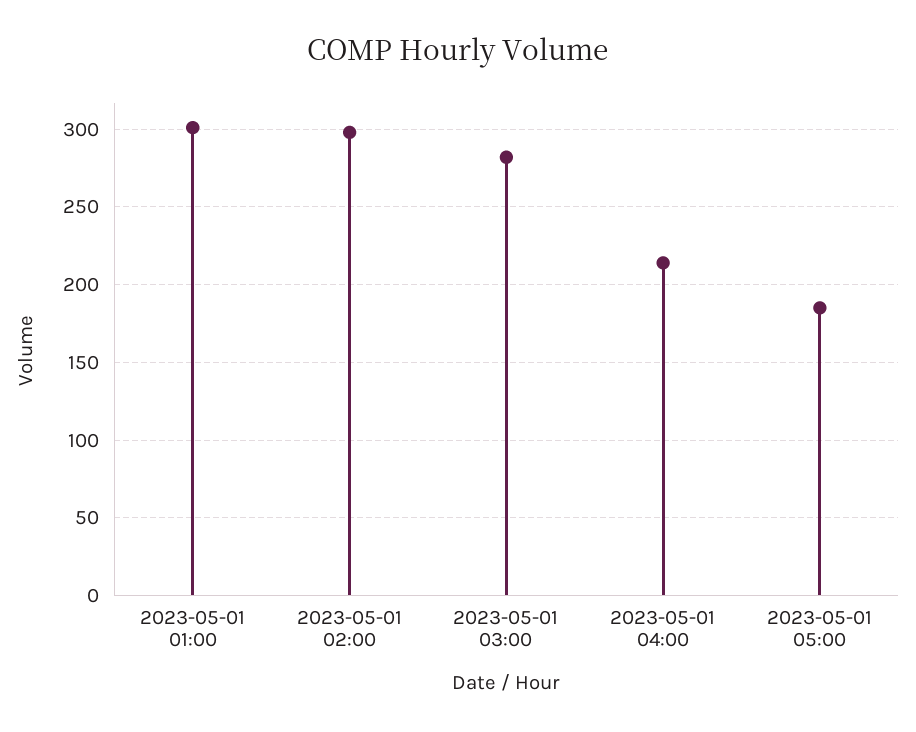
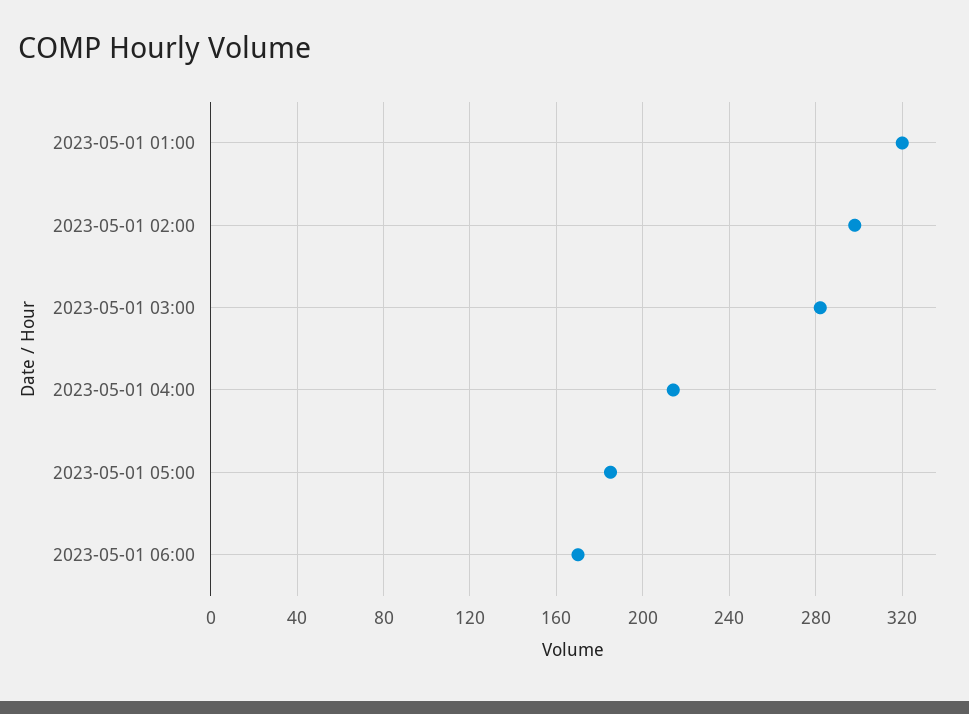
2023-05-01 01:00: 300 -> 320
2023-05-01 06:00: none -> 170

